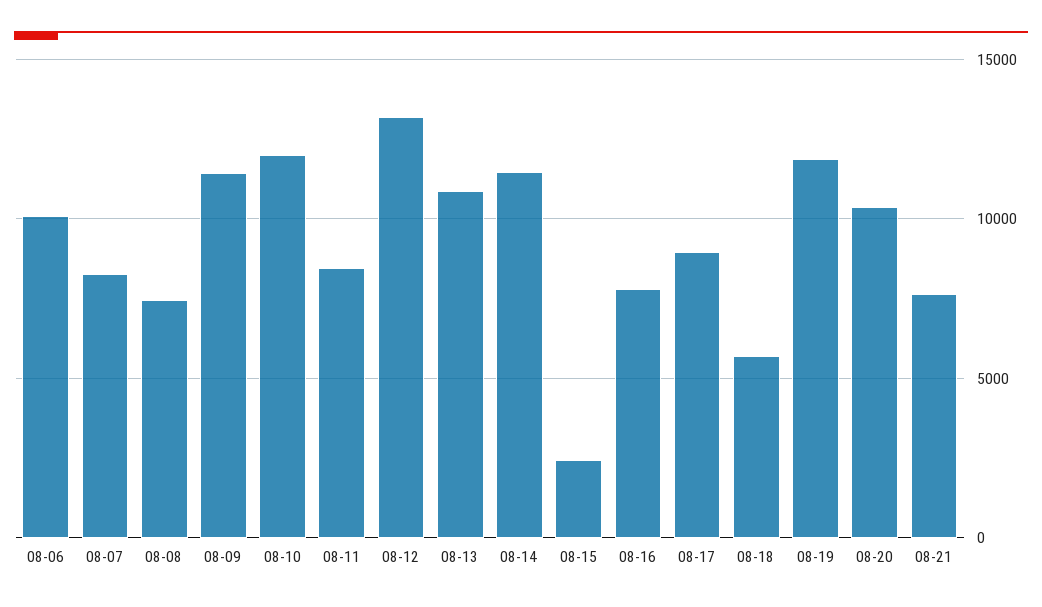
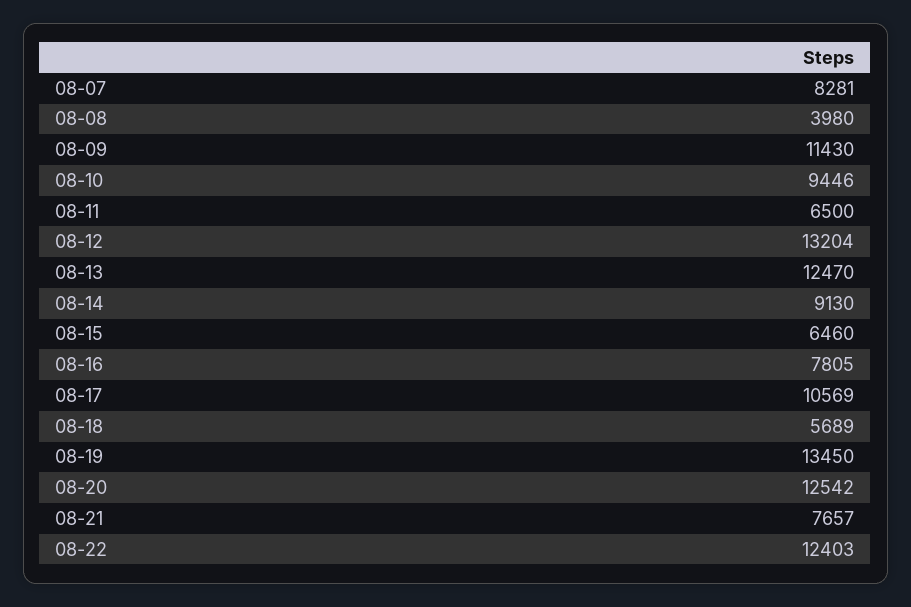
08-06: 10000 -> none
08-08: 7500 -> 3980
08-10: 12000 -> 9446
08-11: 8500 -> 6500
08-13: 11000 -> 12470
08-14: 11500 -> 9130
08-15: 2500 -> 6460
08-17: 9000 -> 10569
08-19: 12000 -> 13450
08-20: 10500 -> 12542
08-22: none -> 12403

